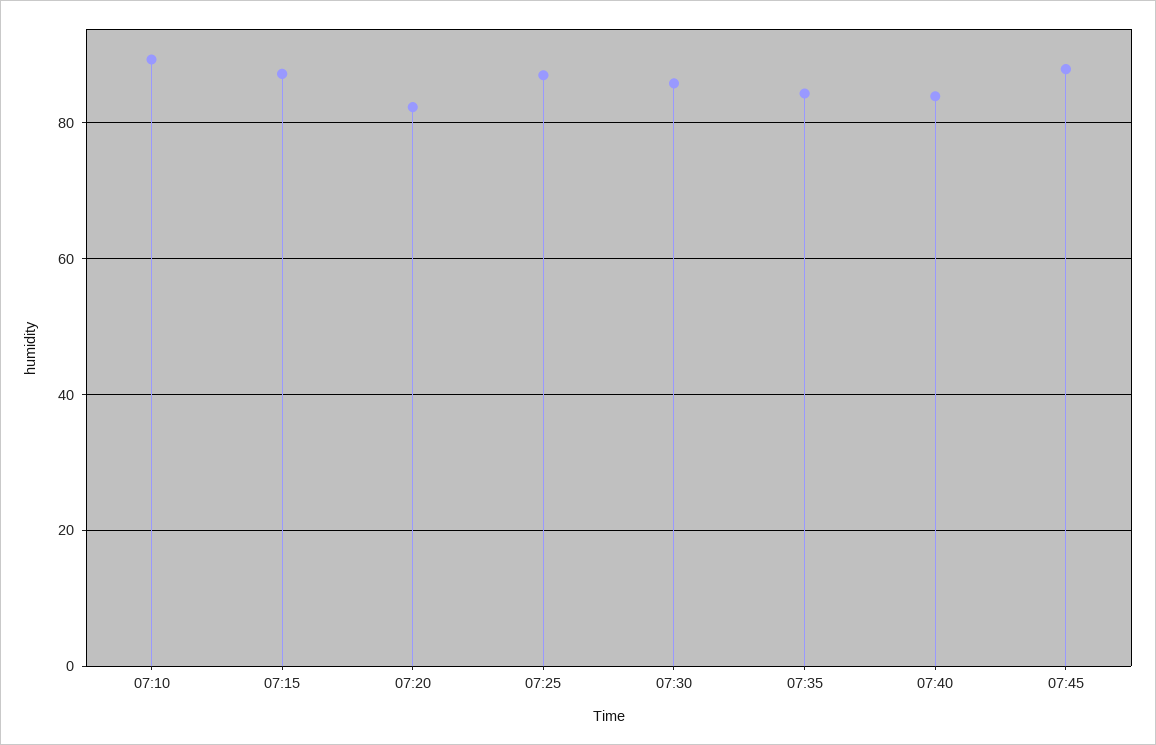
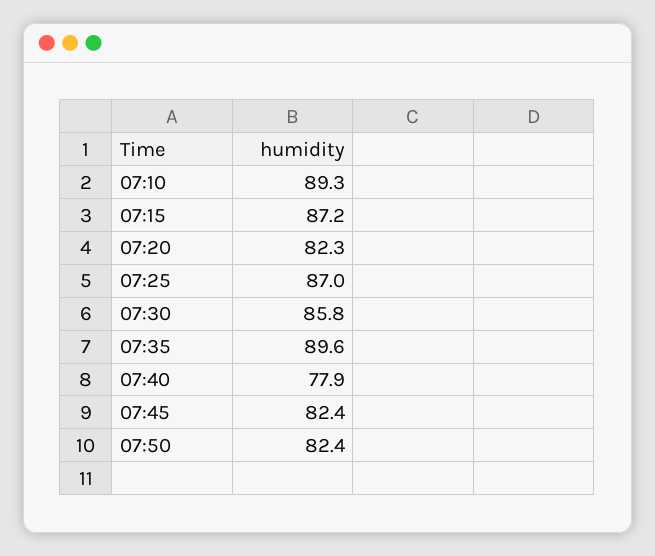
07:35: 84 -> 89.6
07:40: 84 -> 77.9
07:45: 88 -> 82.4
07:50: none -> 82.4

